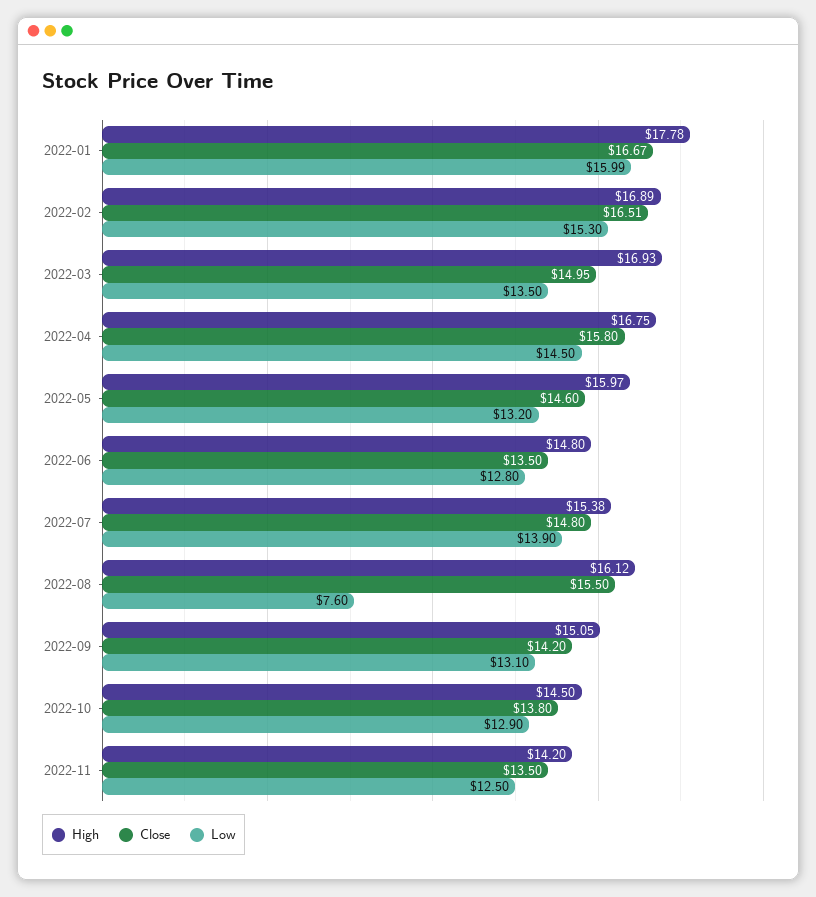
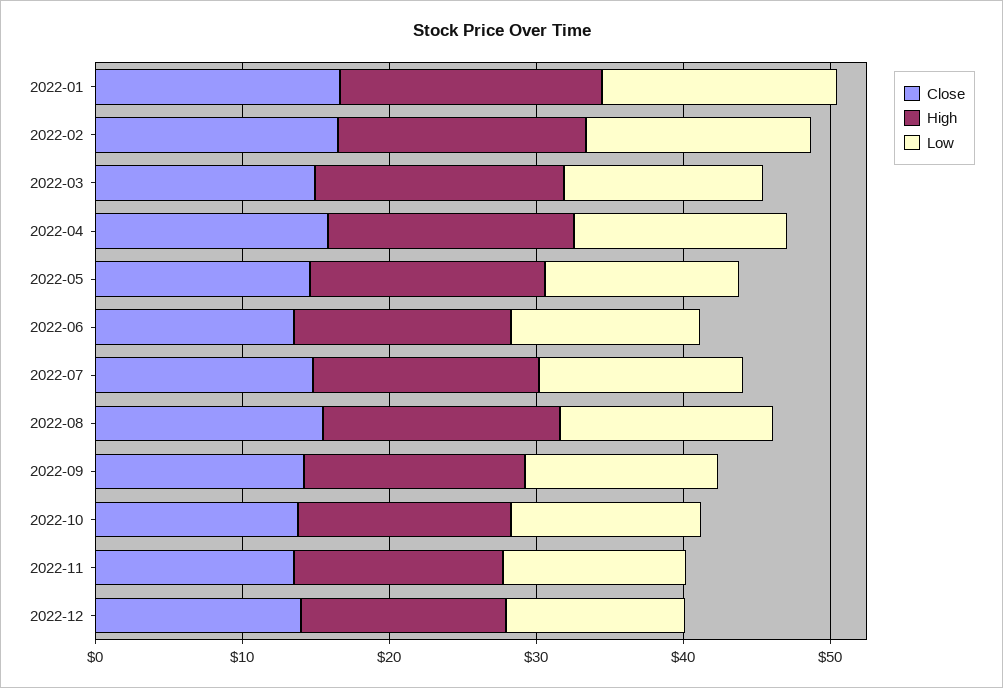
Low, 2022-08: 7.6 -> 14
Close, 2022-12: none -> 14
High, 2022-12: none -> 14
Low, 2022-12: none -> 12

